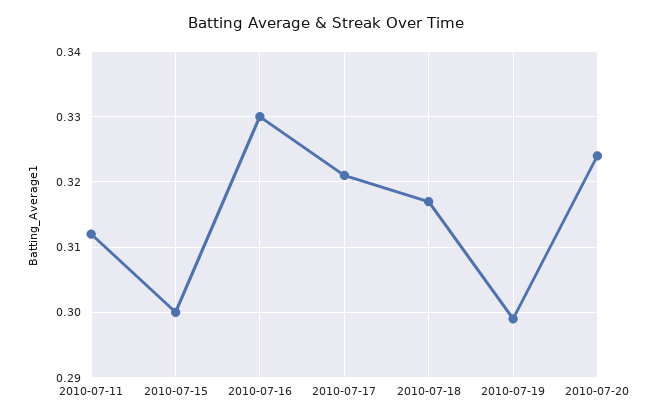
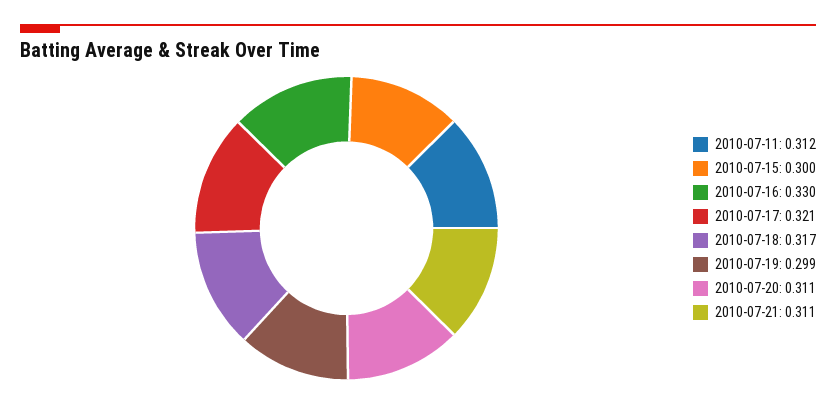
2010-07-20: 0.324 -> 0.311
2010-07-21: none -> 0.311

